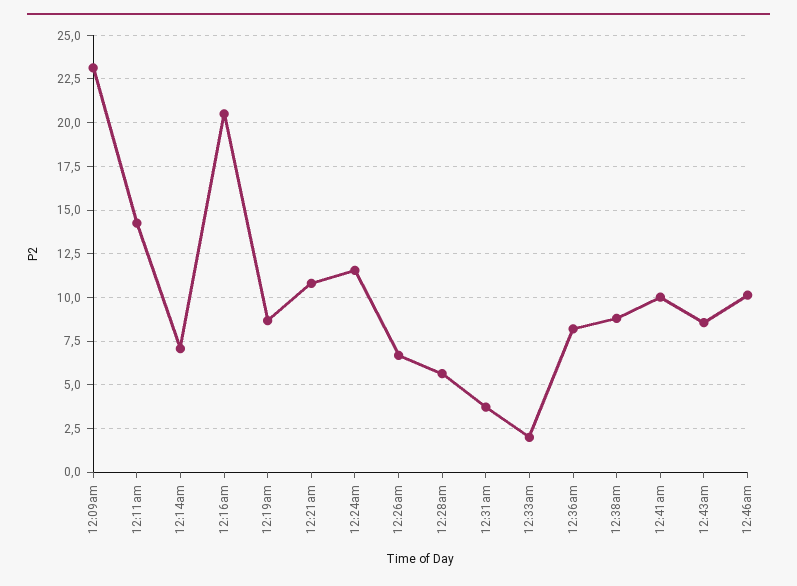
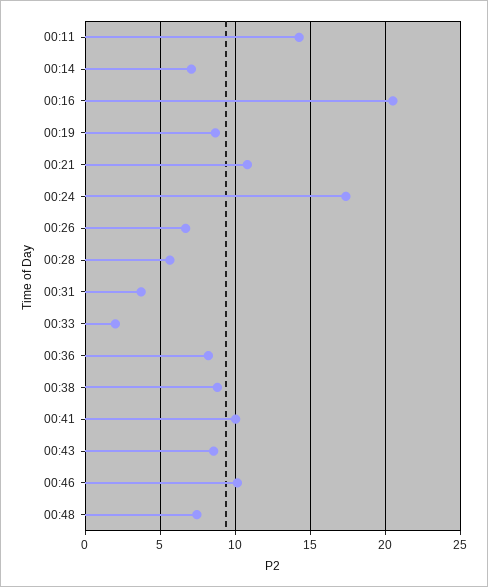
12:09am: 23 -> none
12:24am: 11.5 -> 17.5
00:48: none -> 7.5

